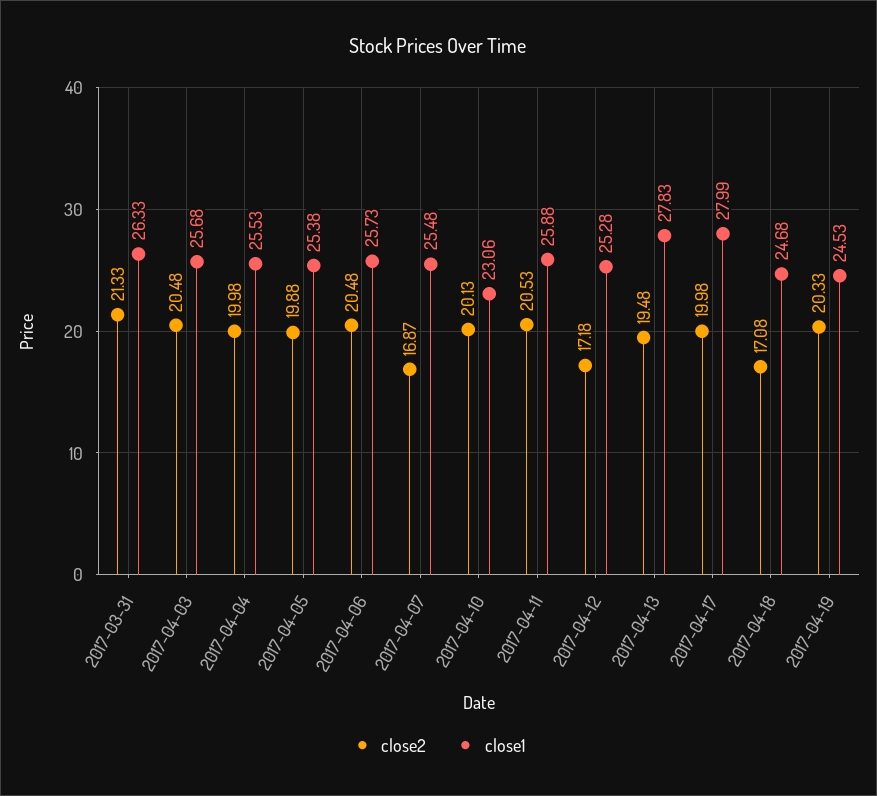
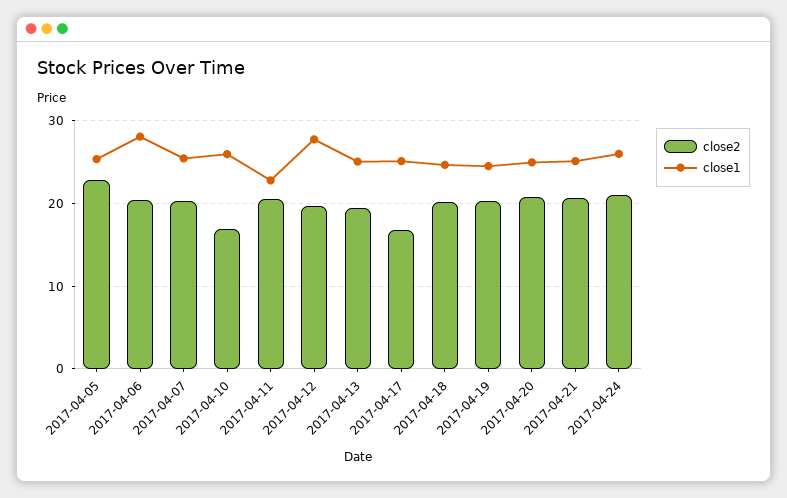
close2, 2017-03-31: 21.33 -> none
close1, 2017-03-31: 26.33 -> none
close2, 2017-04-03: 20.48 -> none
close1, 2017-04-03: 25.68 -> none
close2, 2017-04-04: 19.98 -> none
close1, 2017-04-04: 25.53 -> none
close2, 2017-04-05: 19.88 -> 23
close1, 2017-04-06: 25.73 -> 28
close2, 2017-04-07: 16.87 -> 20
close2, 2017-04-10: 20.13 -> 17
close1, 2017-04-10: 23.06 -> 26
close1, 2017-04-11: 25.88 -> 23
close2, 2017-04-12: 17.18 -> 20
close1, 2017-04-12: 25.28 -> 28
close1, 2017-04-13: 27.83 -> 25
close2, 2017-04-17: 19.98 -> 17
close1, 2017-04-17: 27.99 -> 25
close2, 2017-04-18: 17.08 -> 20
close2, 2017-04-20: none -> 21
close1, 2017-04-20: none -> 25
close2, 2017-04-21: none -> 21
close1, 2017-04-21: none -> 25
close2, 2017-04-24: none -> 21
close1, 2017-04-24: none -> 26

